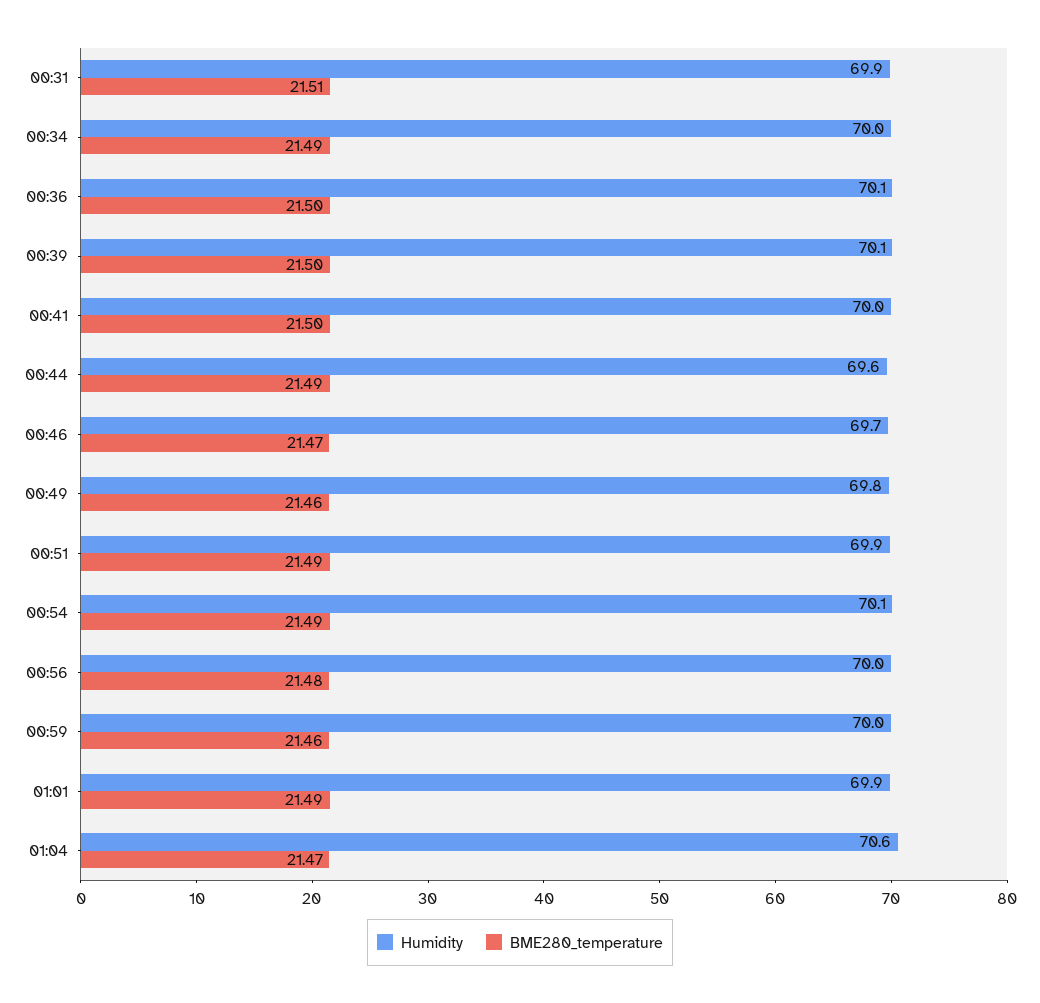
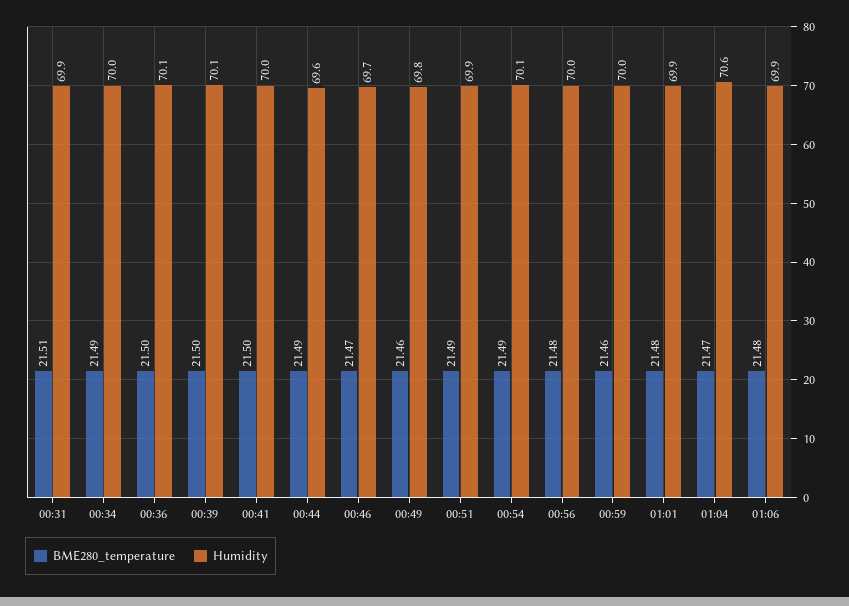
BME280_temperature, 01:01: 21.49 -> 21.48
BME280_temperature, 01:06: none -> 21.48
Humidity, 01:06: none -> 69.9

